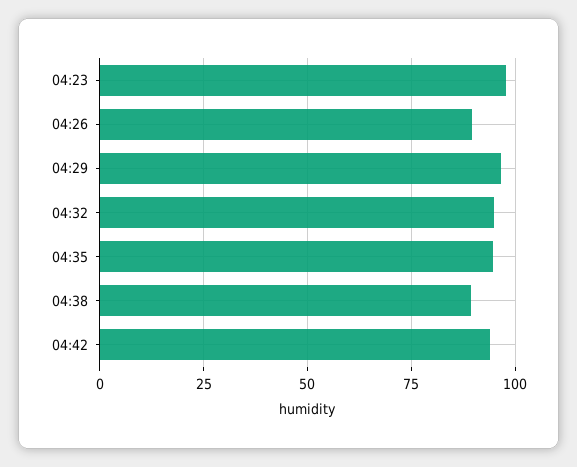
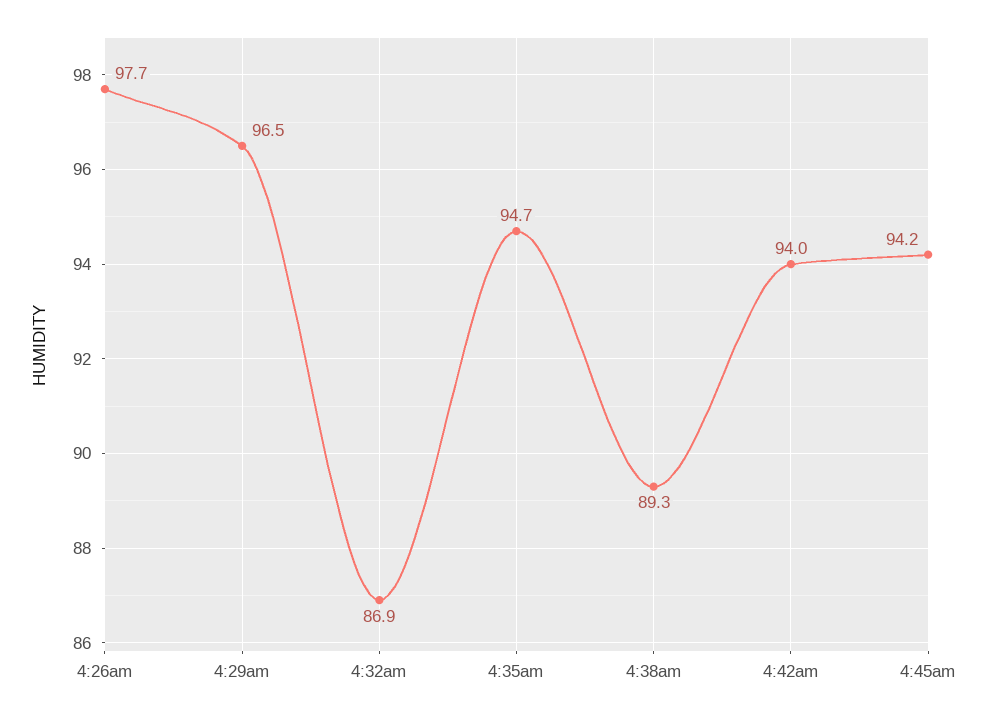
04:23: 97.5 -> none
04:26: 90 -> 97.7
04:32: 95 -> 86.9
4:45am: none -> 94.2

